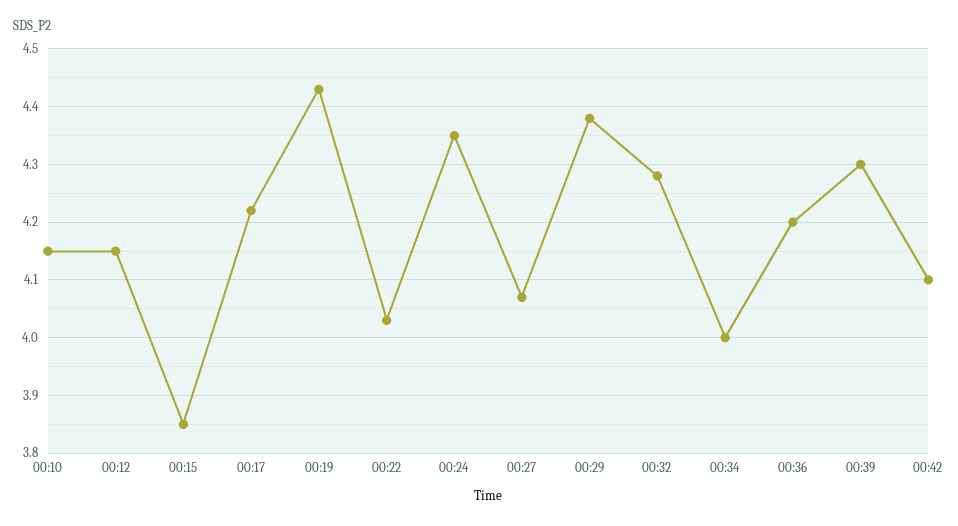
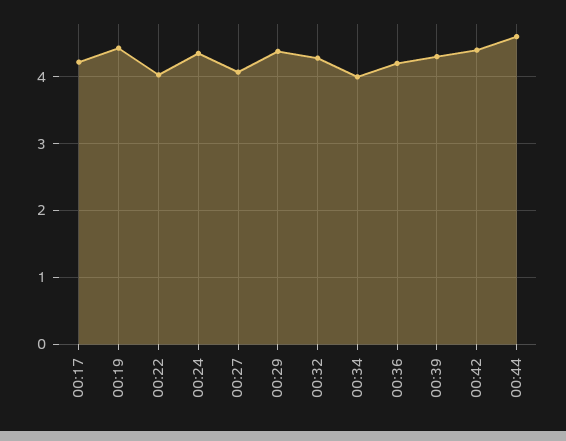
00:10: 4.15 -> none
00:12: 4.15 -> none
00:15: 3.85 -> none
00:42: 4.1 -> 4.4
00:44: none -> 4.6

